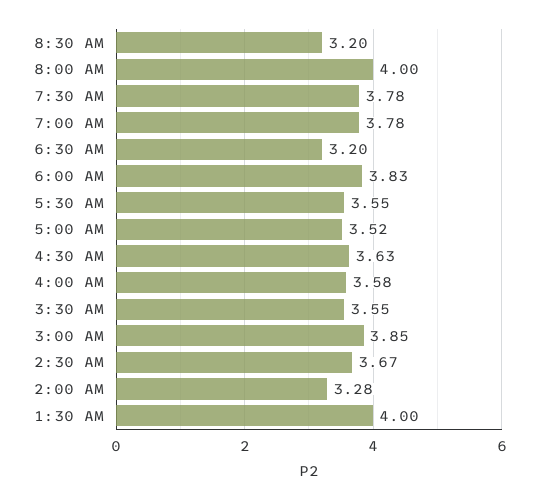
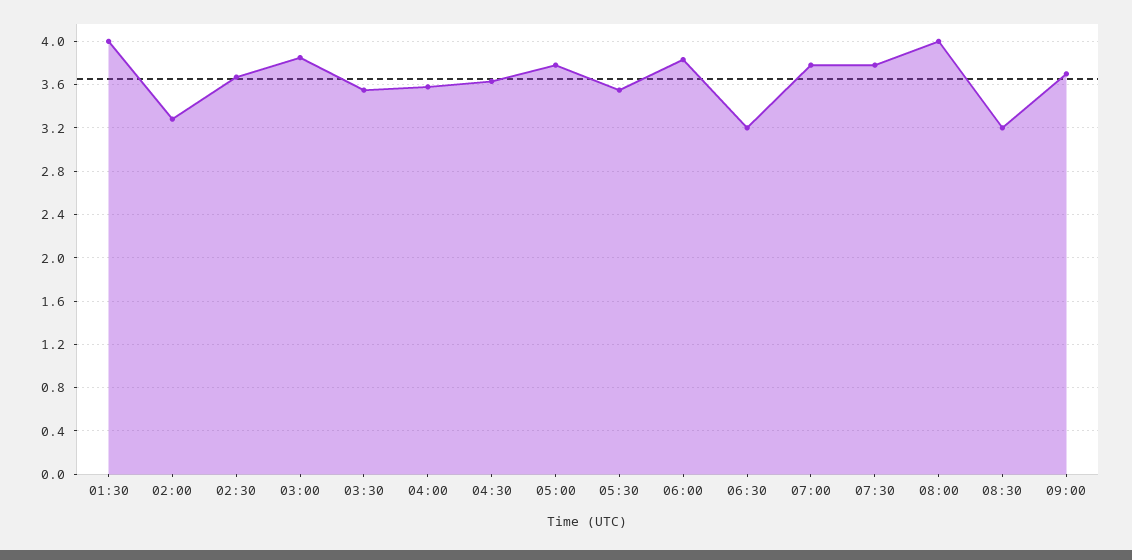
5:00 AM: 3.52 -> 3.8
09:00: none -> 3.7

